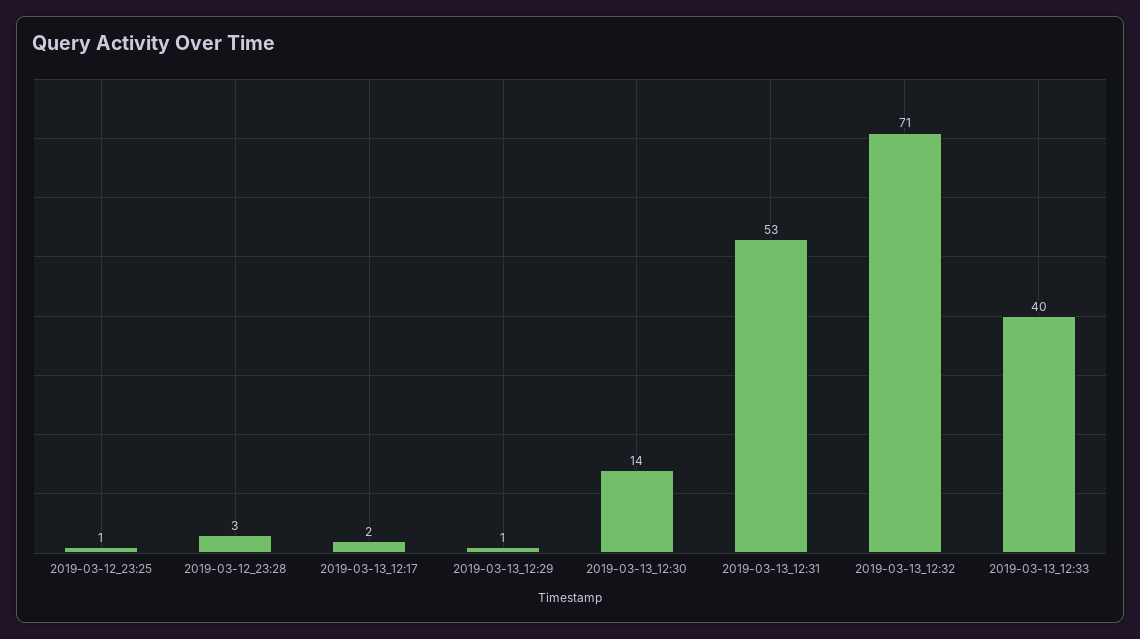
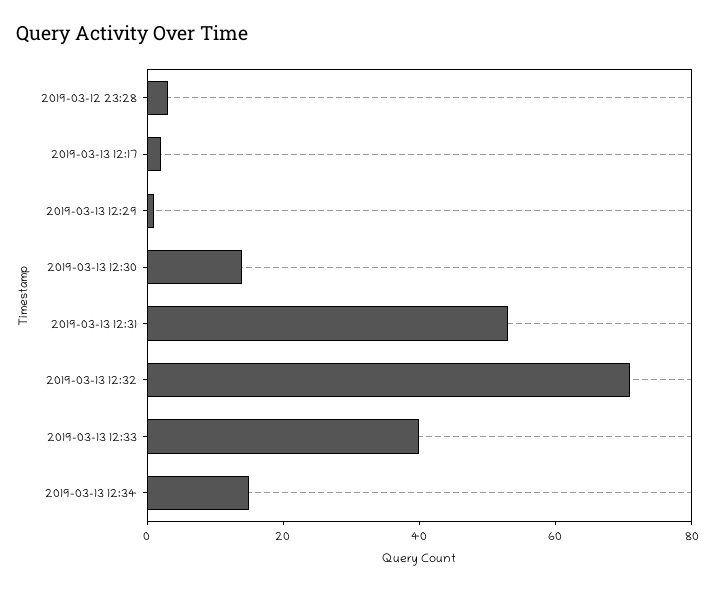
2019-03-12_23:25: 1 -> none
2019-03-13 12:34: none -> 15

